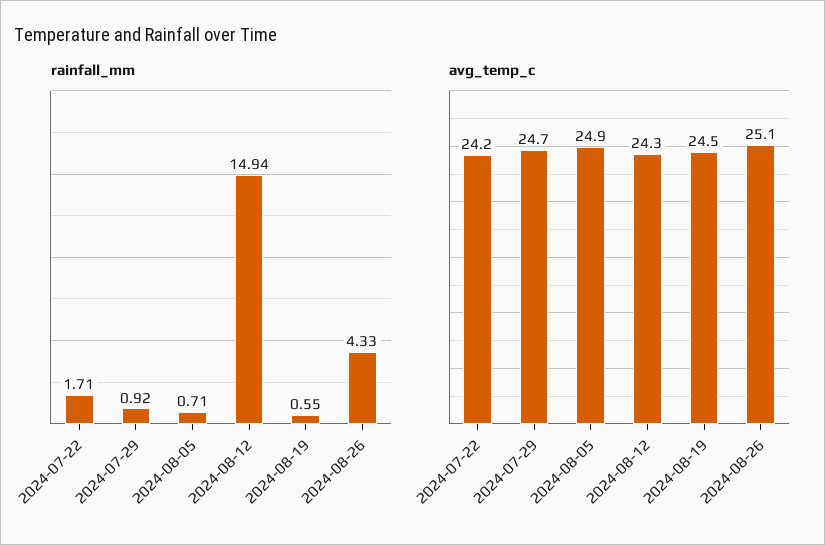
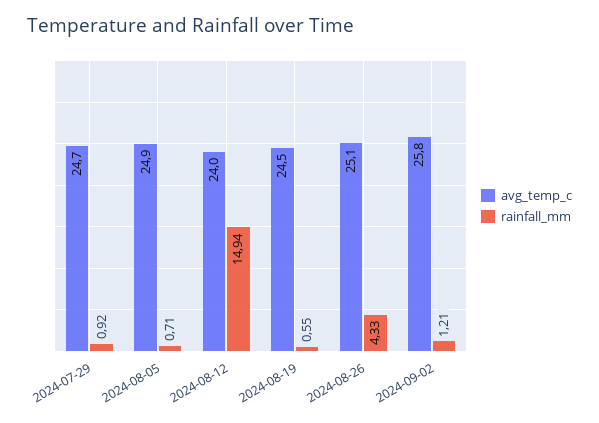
rainfall_mm, 2024-07-22: 1.71 -> none
avg_temp_c, 2024-07-22: 24.2 -> none
avg_temp_c, 2024-08-12: 24.3 -> 24
avg_temp_c, 2024-09-02: none -> 25.8
rainfall_mm, 2024-09-02: none -> 1.21

